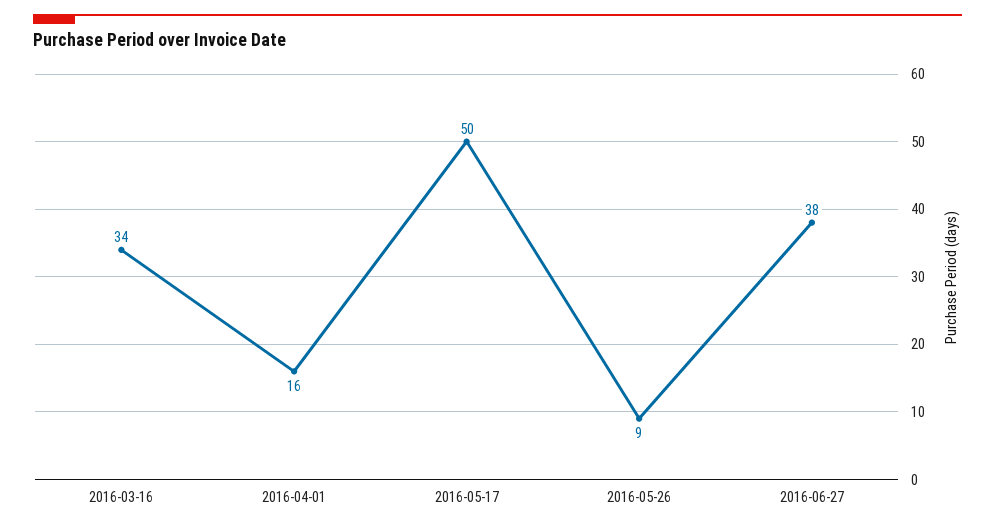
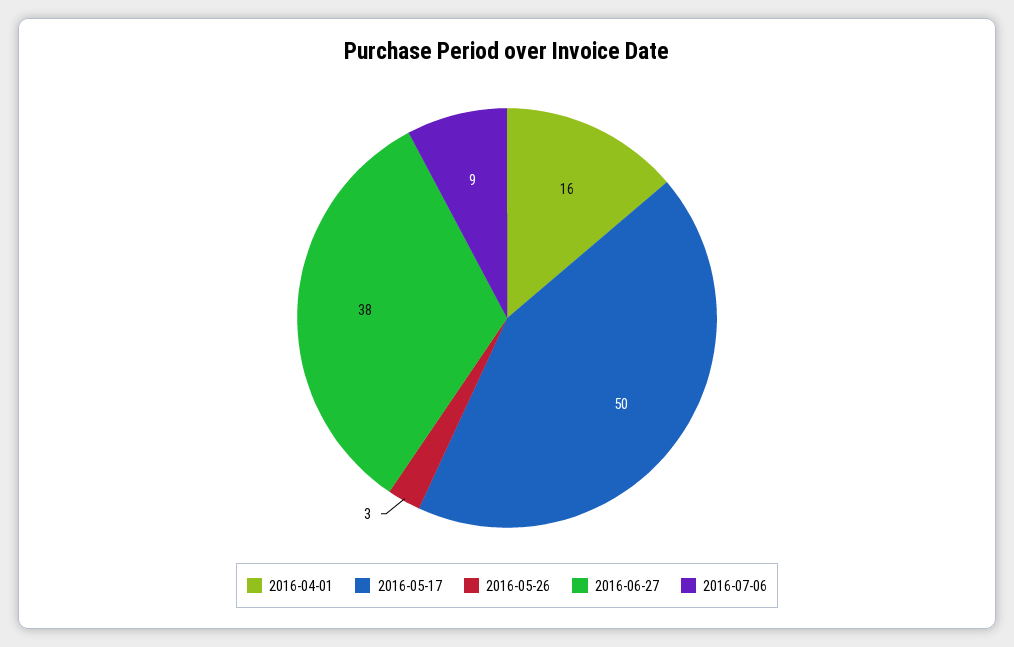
2016-03-16: 34 -> none
2016-05-26: 9 -> 3
2016-07-06: none -> 9

